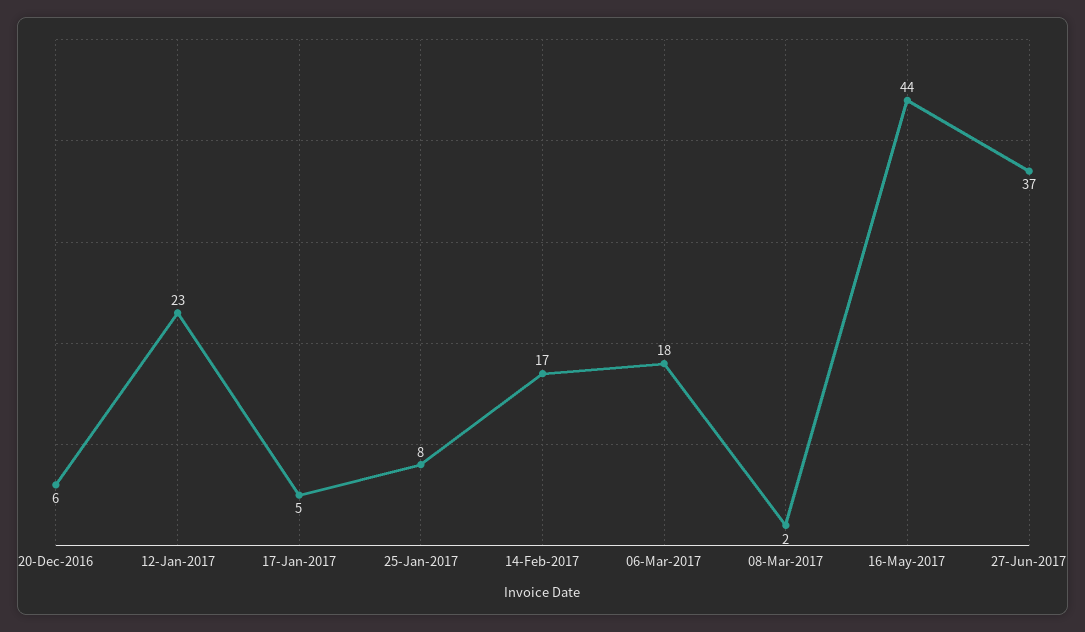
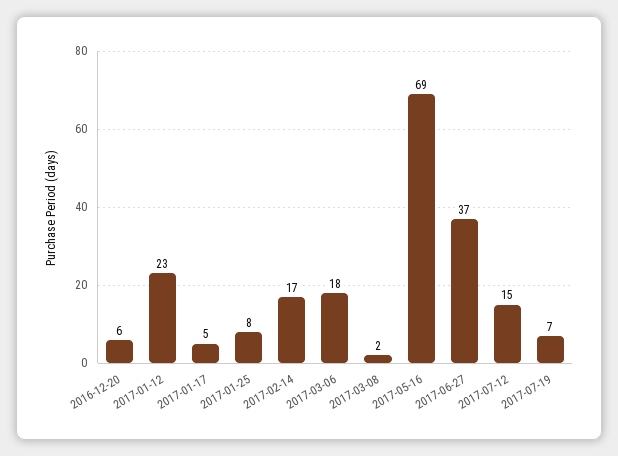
16-May-2017: 44 -> 69
2017-07-12: none -> 15
2017-07-19: none -> 7

